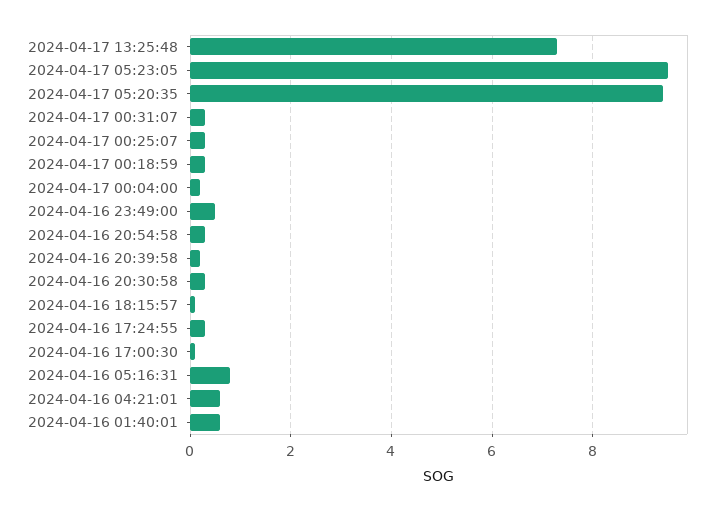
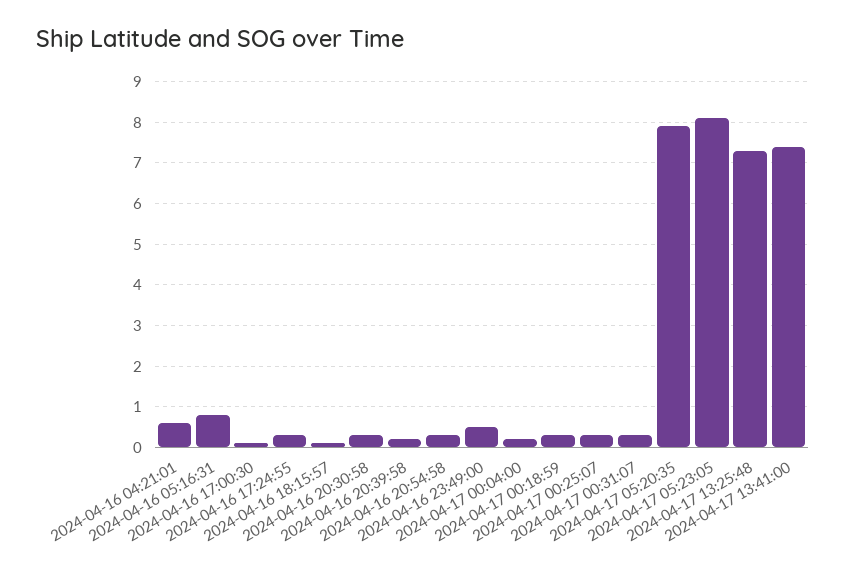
2024-04-17 05:23:05: 9.5 -> 8
2024-04-17 05:20:35: 9.5 -> 8
2024-04-16 01:40:01: 0.5 -> none
2024-04-17 13:41:00: none -> 7.5

